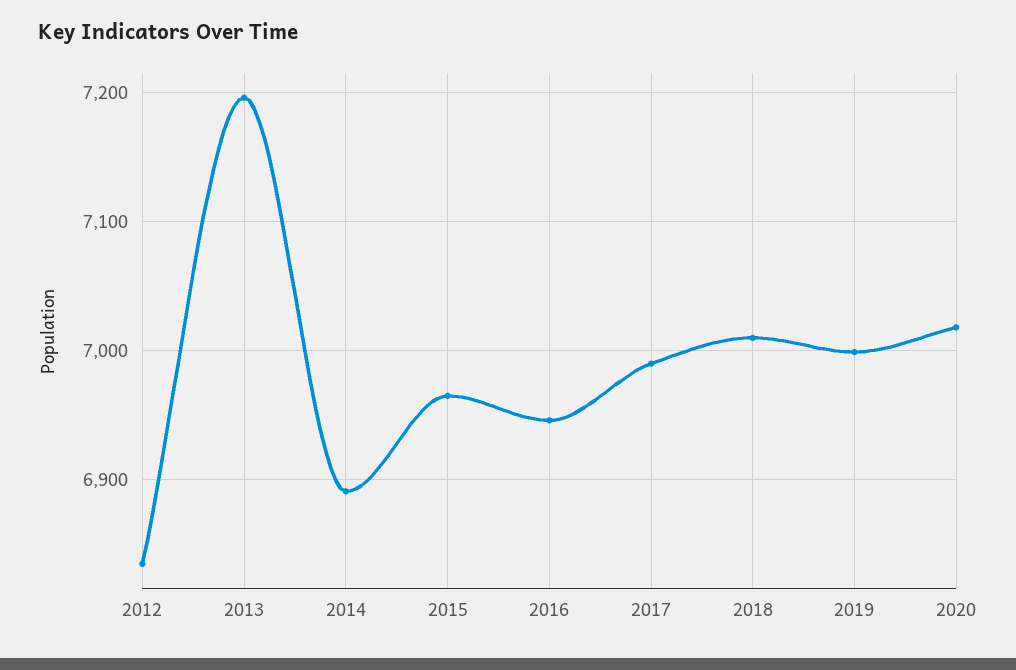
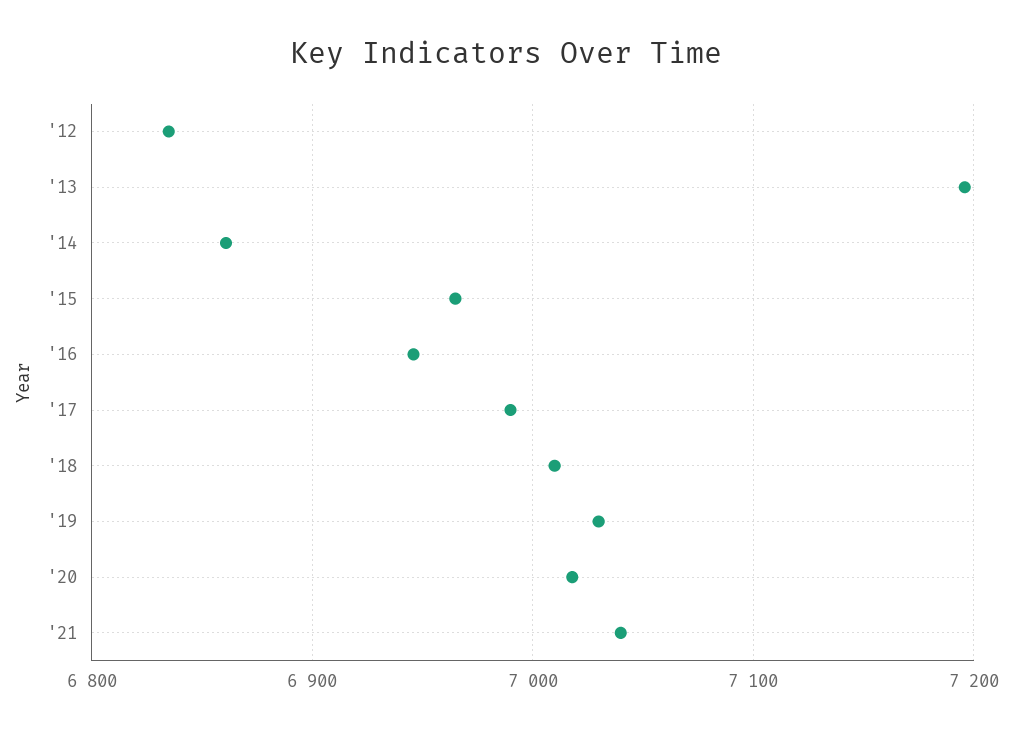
2014: 6890 -> 6860
2019: 7000 -> 7030
'21: none -> 7040

